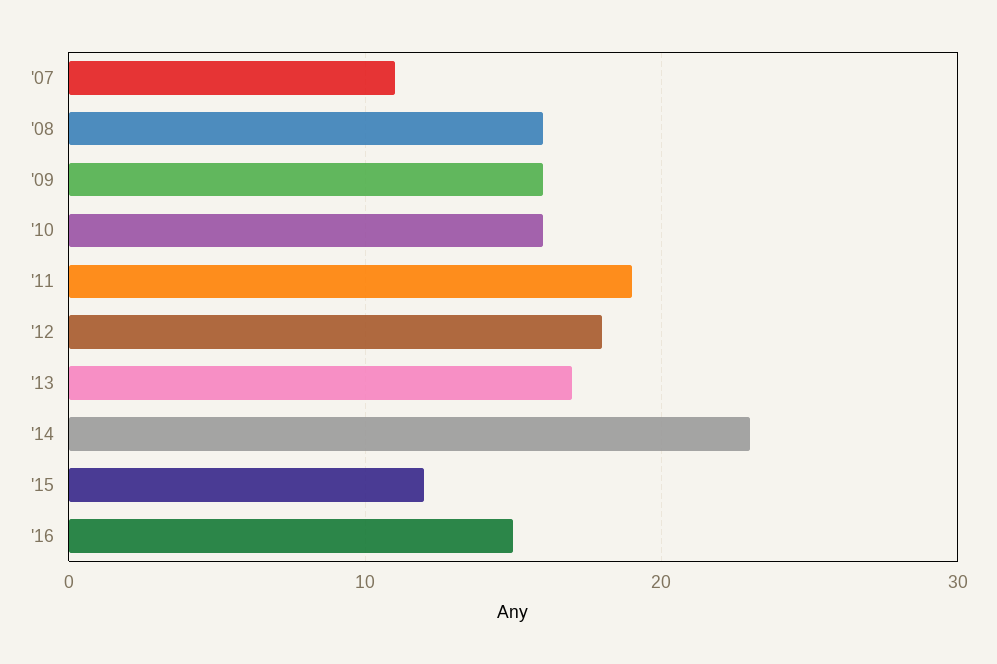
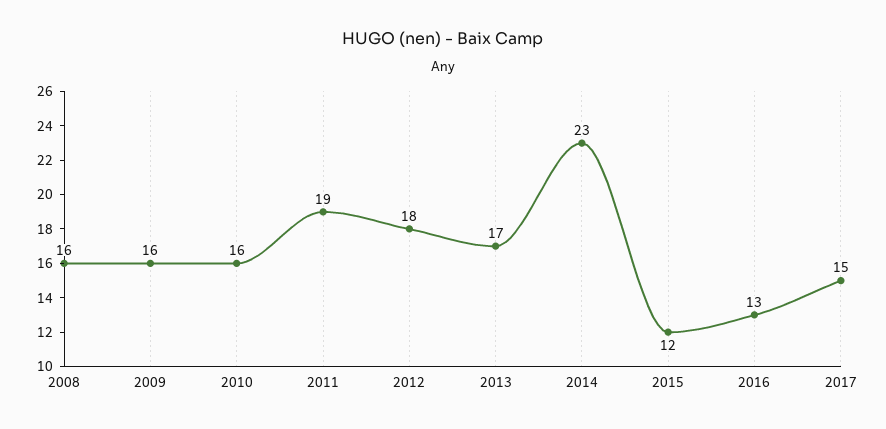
'07: 11 -> none
'16: 15 -> 13
2017: none -> 15

